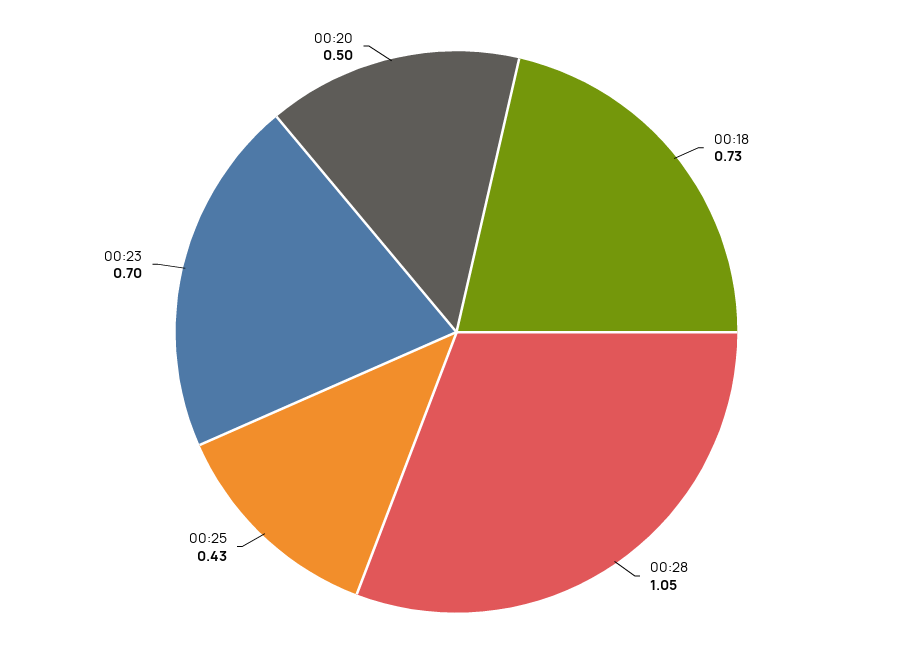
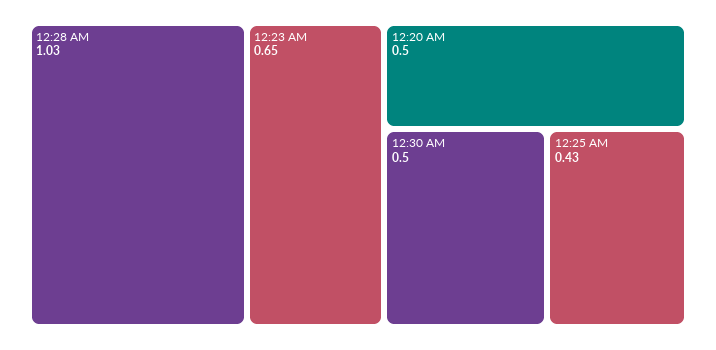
00:18: 0.73 -> none
00:28: 1.05 -> 1.03
00:23: 0.7 -> 0.65
12:30 AM: none -> 0.5

